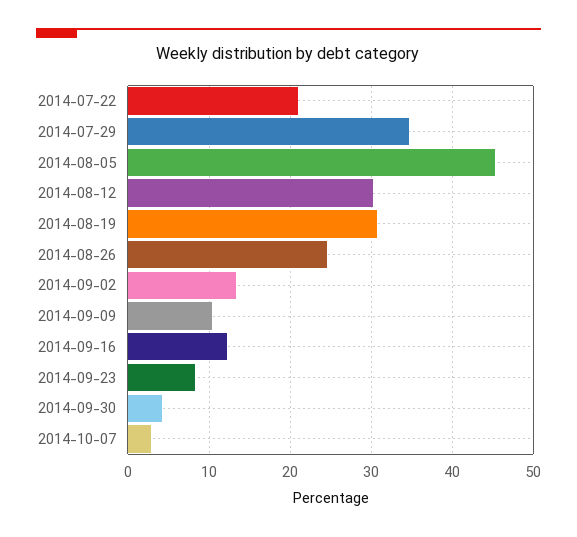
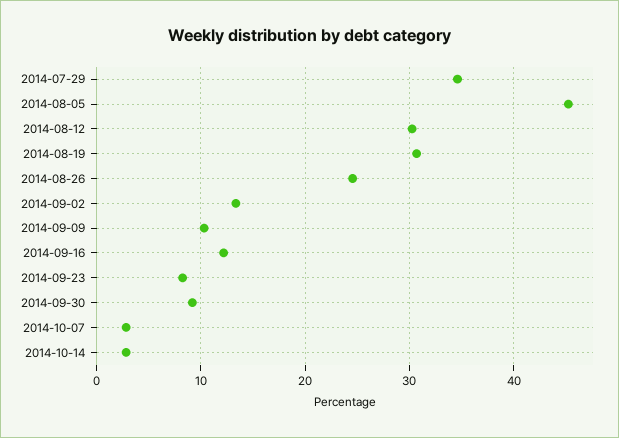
2014-07-22: 21 -> none
2014-09-30: 4 -> 9
2014-10-14: none -> 3

